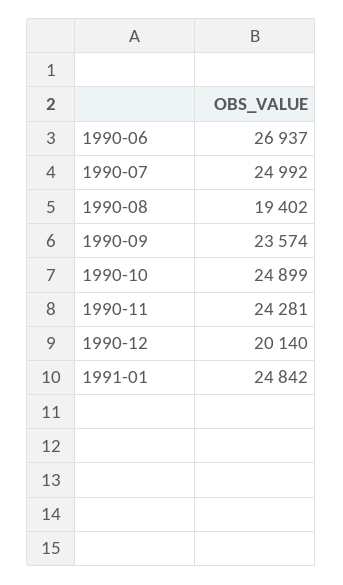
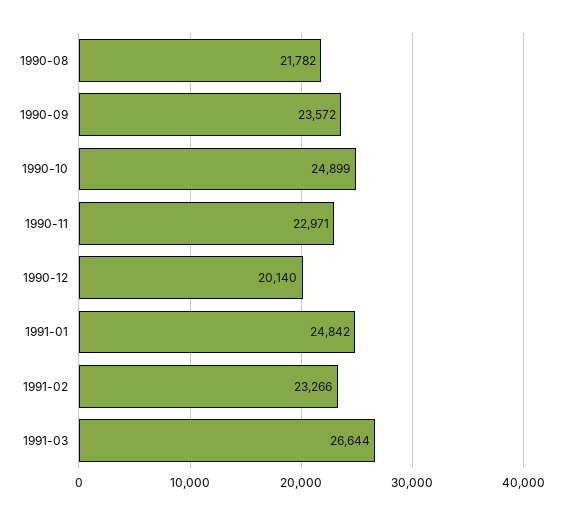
1990-06: 26937 -> none
1990-07: 24992 -> none
1990-08: 19402 -> 21782
1990-09: 23574 -> 23572
1990-11: 24281 -> 22971
1991-02: none -> 23266
1991-03: none -> 26644

